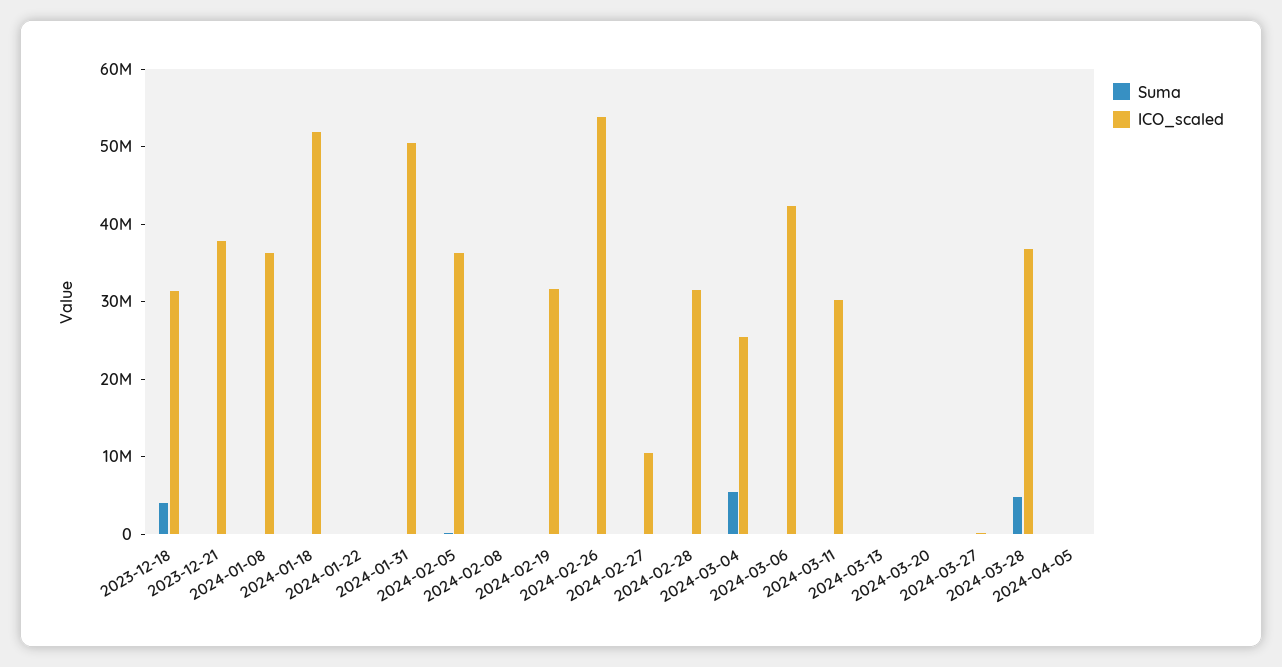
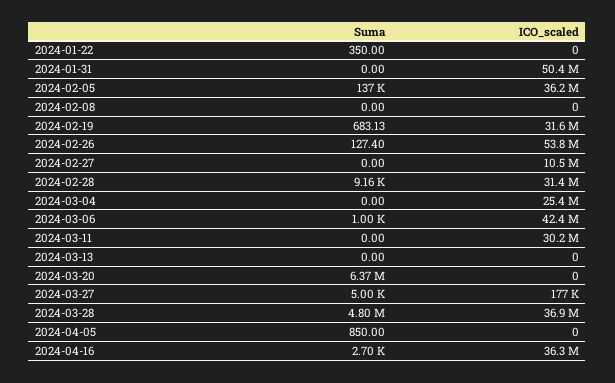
Suma, 2023-12-18: 4000000 -> none
ICO_scaled, 2023-12-18: 32000000 -> none
Suma, 2023-12-21: 0 -> none
ICO_scaled, 2023-12-21: 38000000 -> none
Suma, 2024-01-08: 0 -> none
ICO_scaled, 2024-01-08: 36000000 -> none
Suma, 2024-01-18: 0 -> none
ICO_scaled, 2024-01-18: 52000000 -> none
Suma, 2024-03-04: 6000000 -> 0
Suma, 2024-03-20: 0 -> 6370000
Suma, 2024-04-16: none -> 2700
ICO_scaled, 2024-04-16: none -> 36300000

